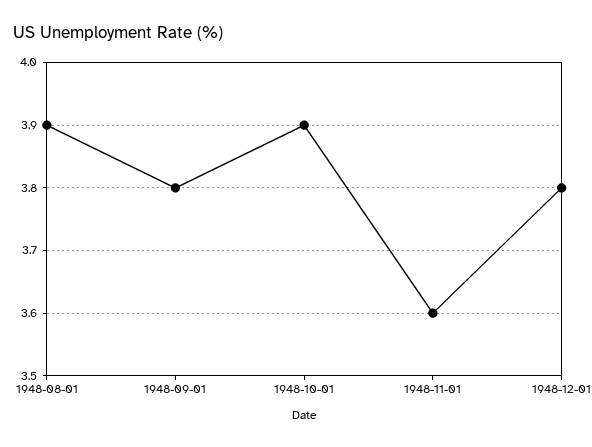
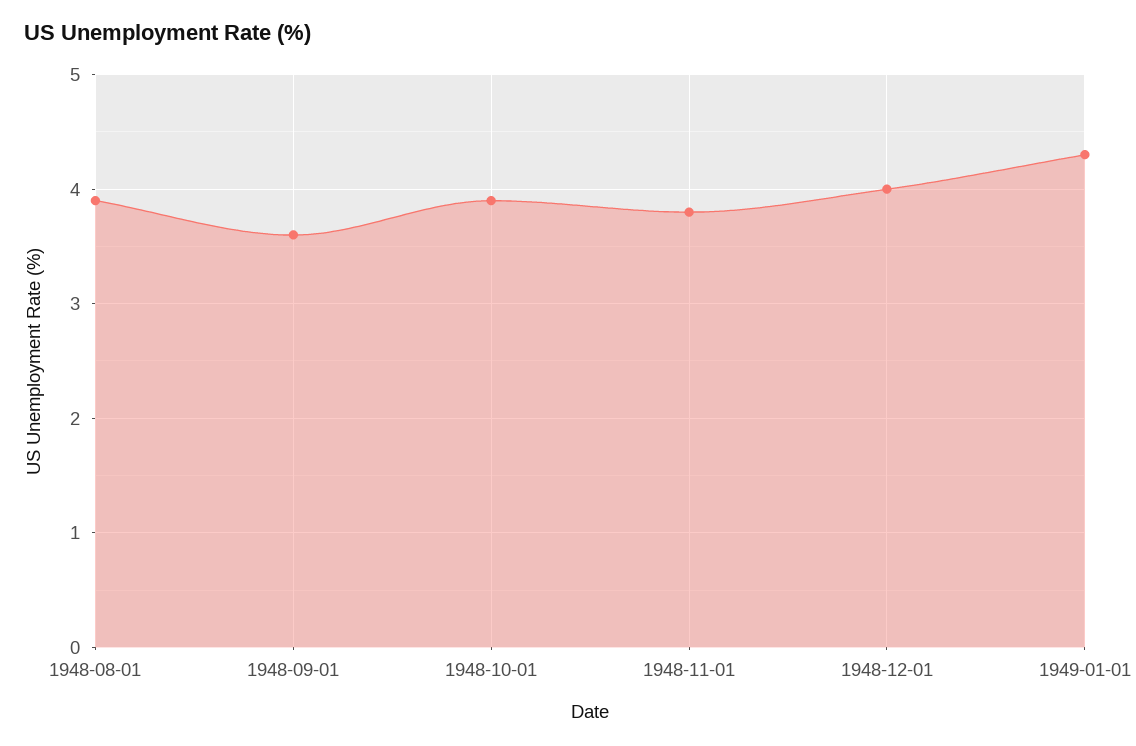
1948-09-01: 3.8 -> 3.6
1948-11-01: 3.6 -> 3.8
1948-12-01: 3.8 -> 4
1949-01-01: none -> 4.3

